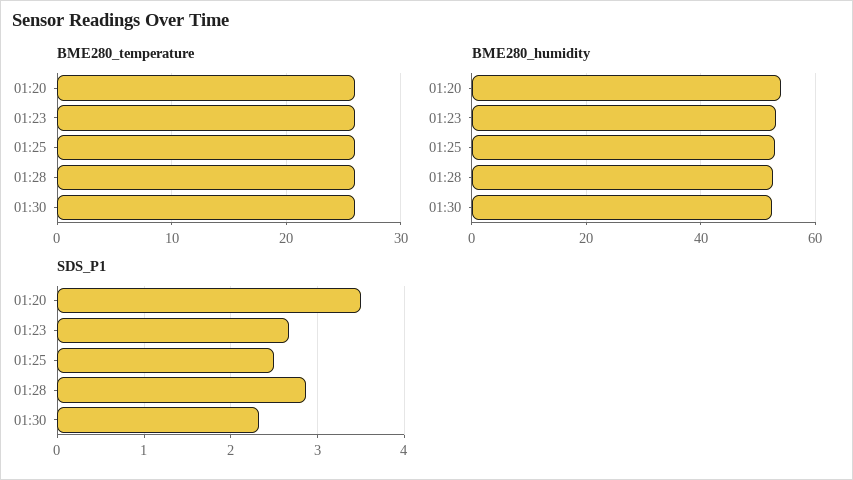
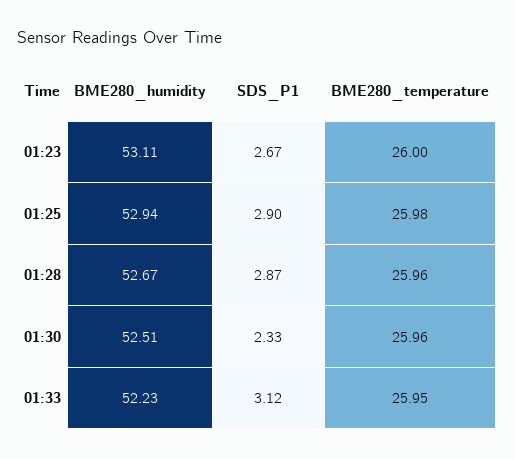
BME280_temperature, 01:20: 26 -> none
BME280_humidity, 01:20: 54 -> none
SDS_P1, 01:20: 3.5 -> none
SDS_P1, 01:25: 2.5 -> 2.9
BME280_humidity, 01:33: none -> 52.23
SDS_P1, 01:33: none -> 3.12
BME280_temperature, 01:33: none -> 25.95

